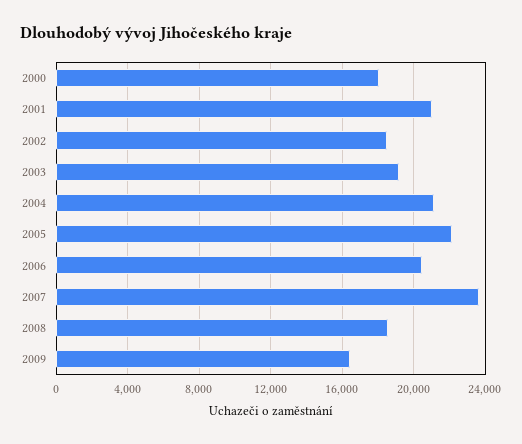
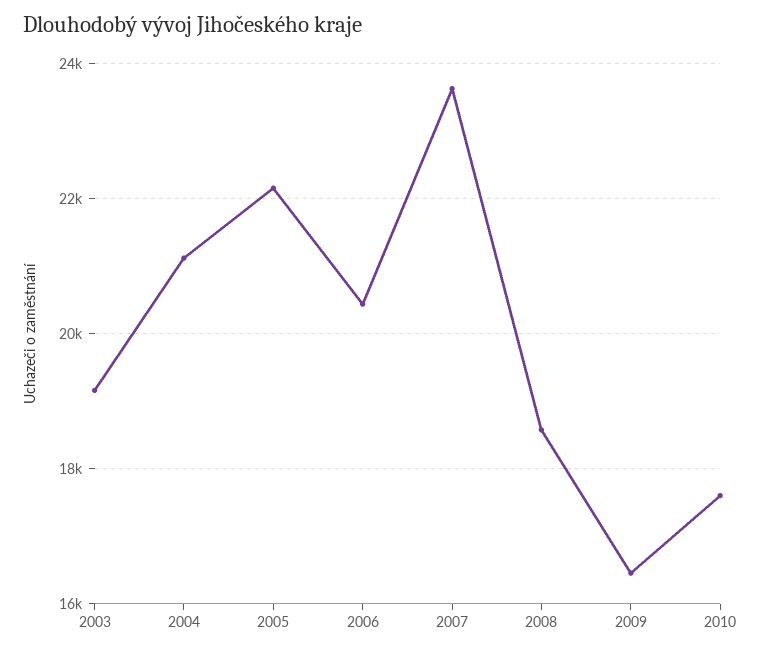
2000: 18000 -> none
2001: 21000 -> none
2002: 18500 -> none
2010: none -> 17600

